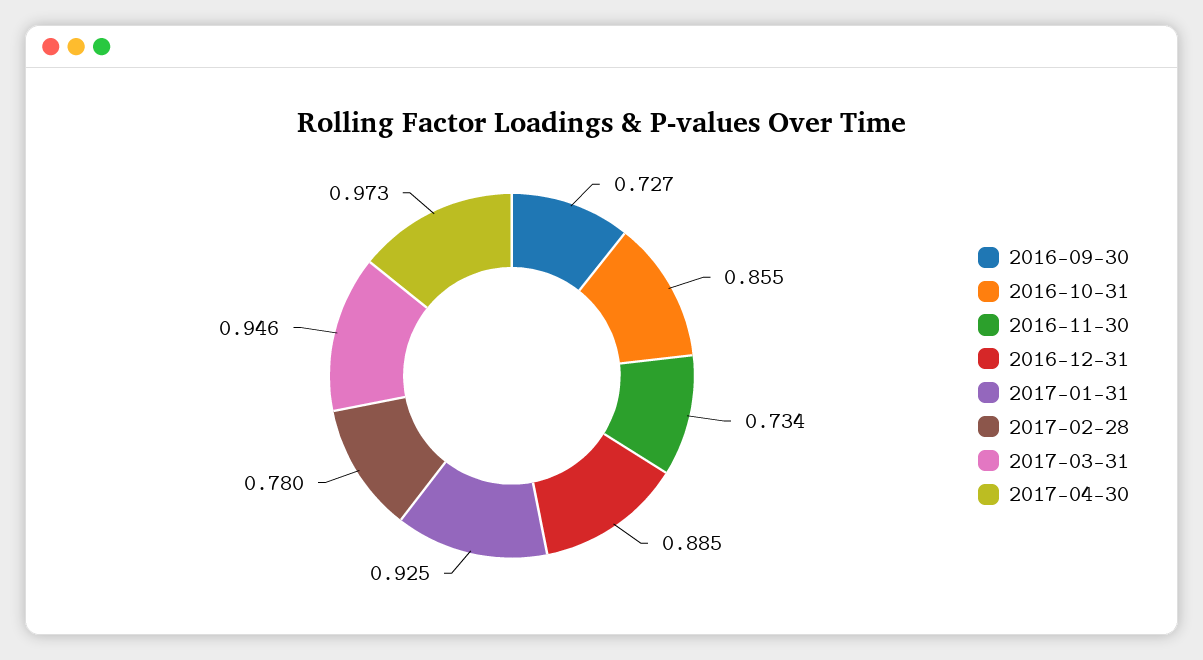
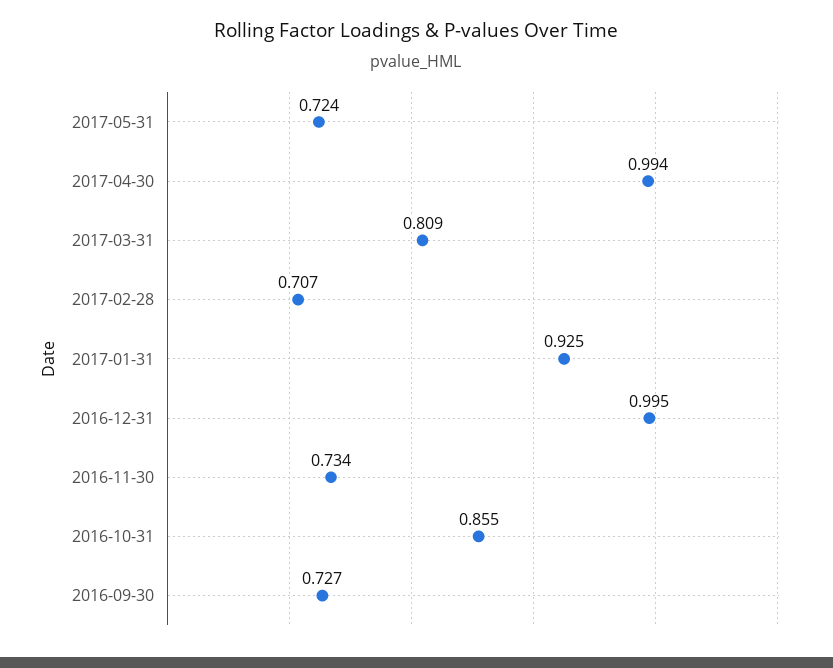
2016-12-31: 0.885 -> 0.995
2017-02-28: 0.78 -> 0.707
2017-03-31: 0.946 -> 0.809
2017-04-30: 0.973 -> 0.994
2017-05-31: none -> 0.724

